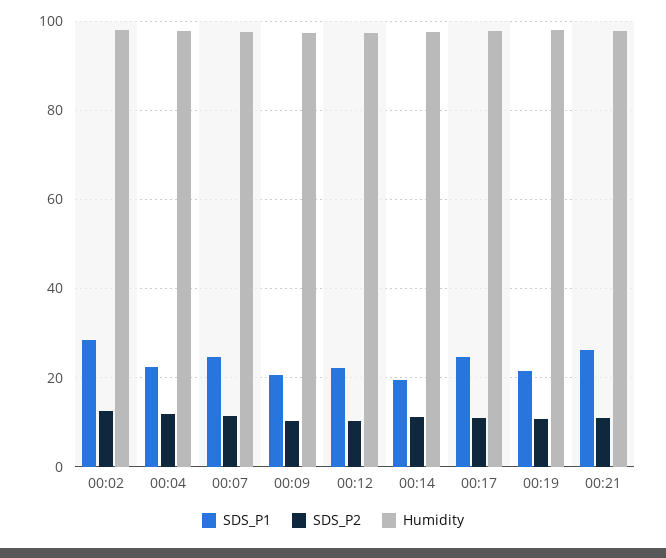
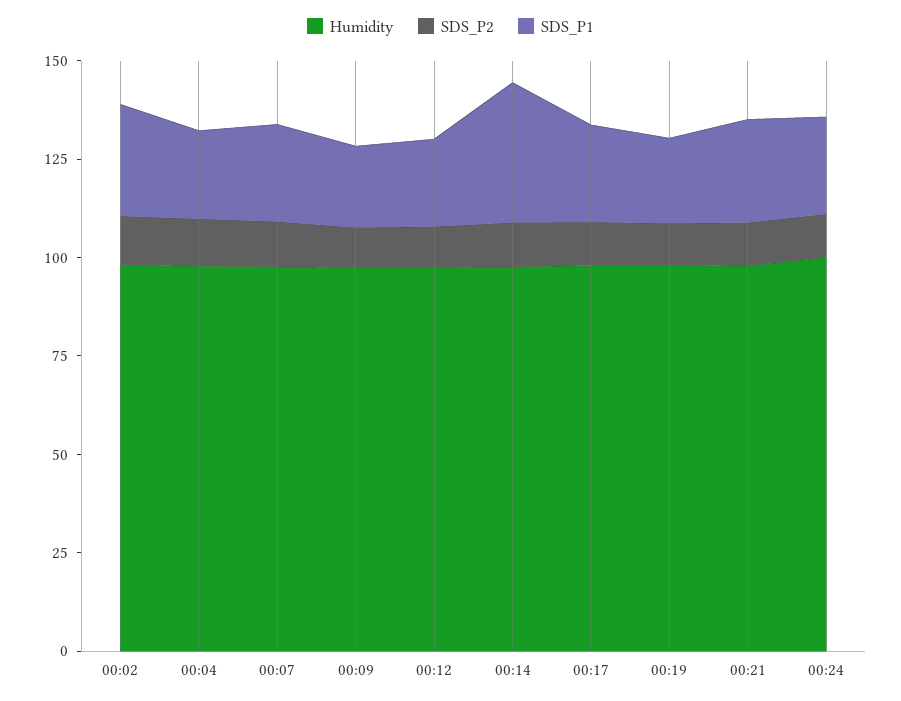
SDS_P1, 00:14: 20 -> 35
Humidity, 00:24: none -> 100
SDS_P2, 00:24: none -> 10
SDS_P1, 00:24: none -> 25

